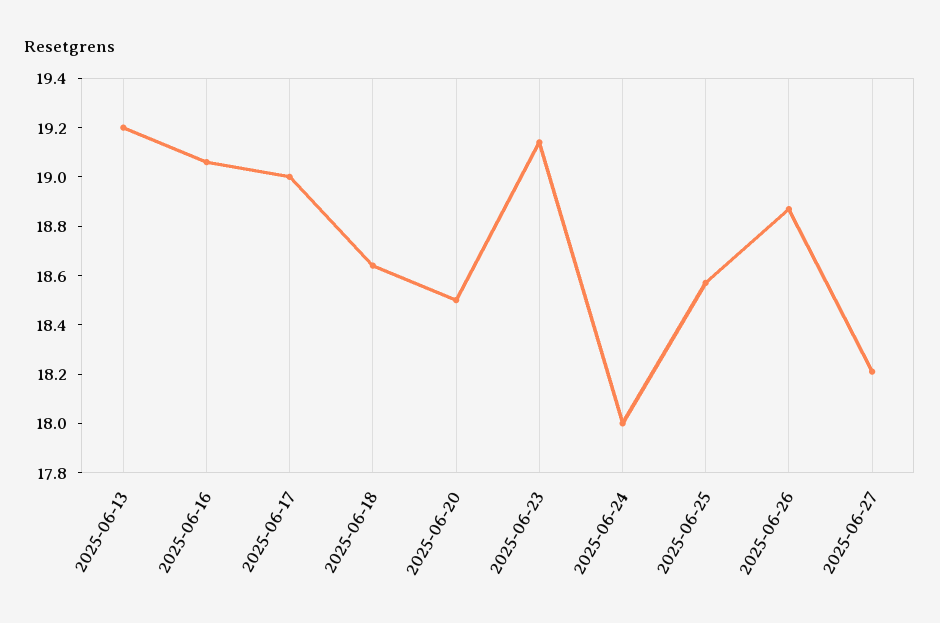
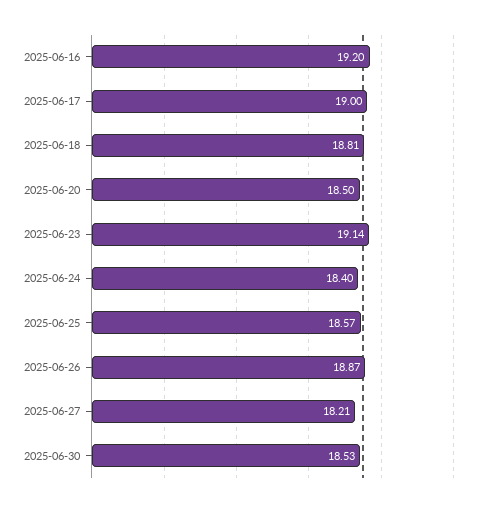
2025-06-13: 19.2 -> none
2025-06-16: 19.05 -> 19.2
2025-06-18: 18.65 -> 18.81
2025-06-24: 18 -> 18.4
2025-06-30: none -> 18.53

